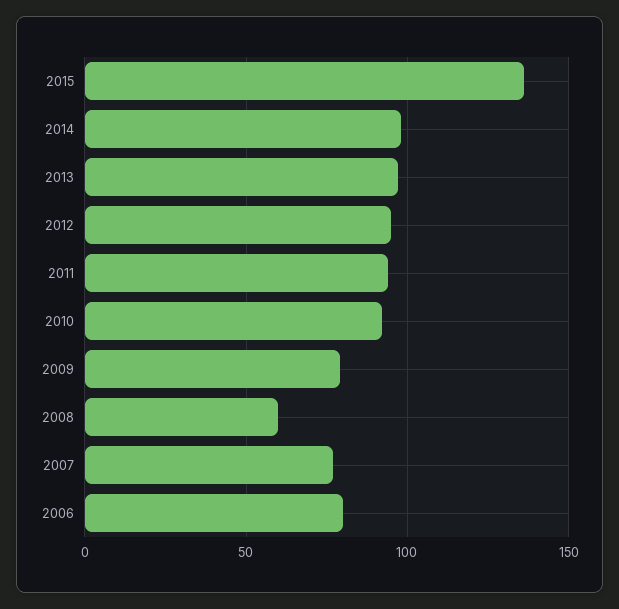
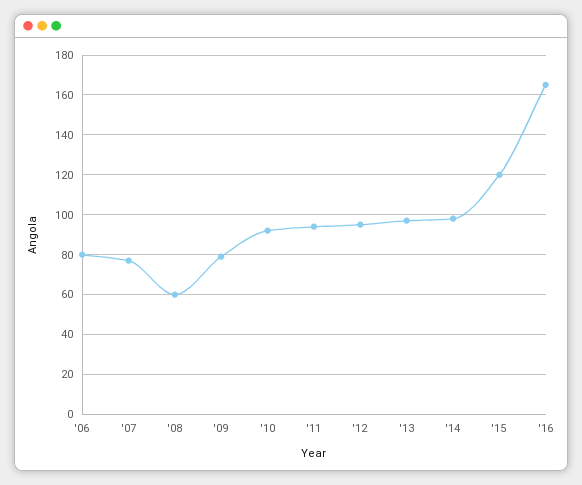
2015: 135 -> 120
'16: none -> 165

